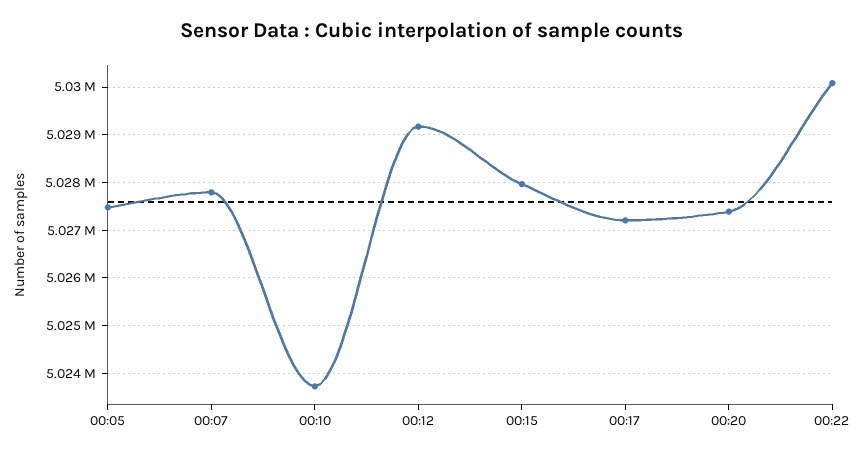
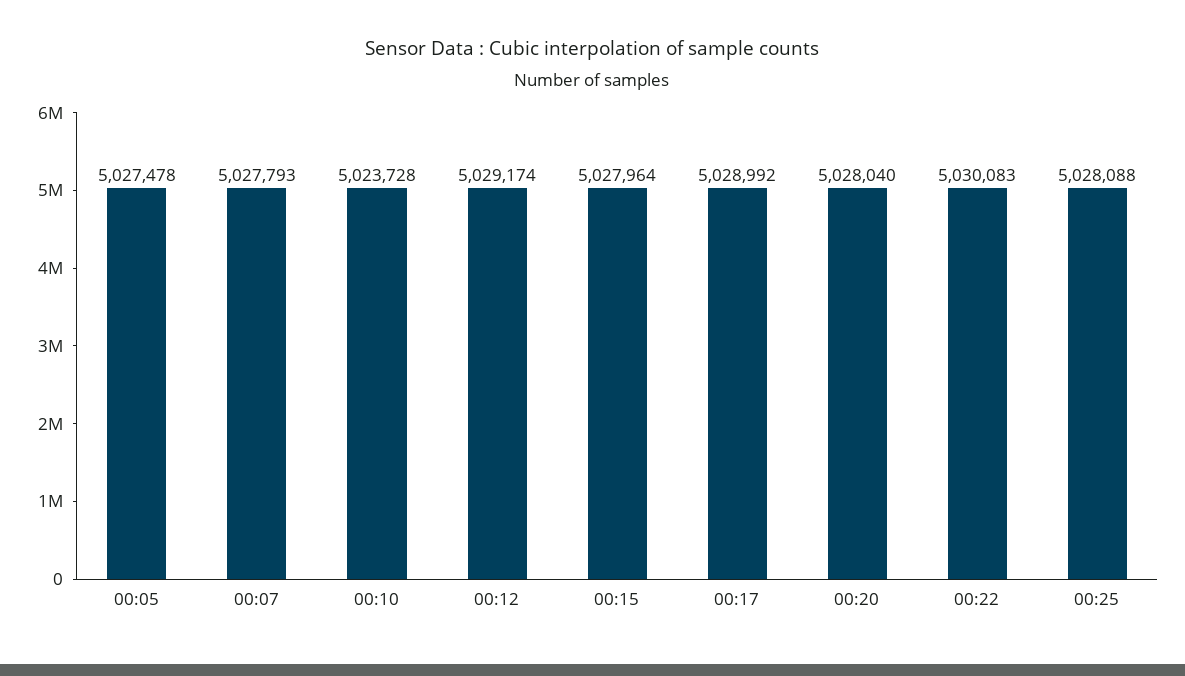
00:17: 5027200 -> 5028992
00:20: 5027400 -> 5028040
00:25: none -> 5028088

